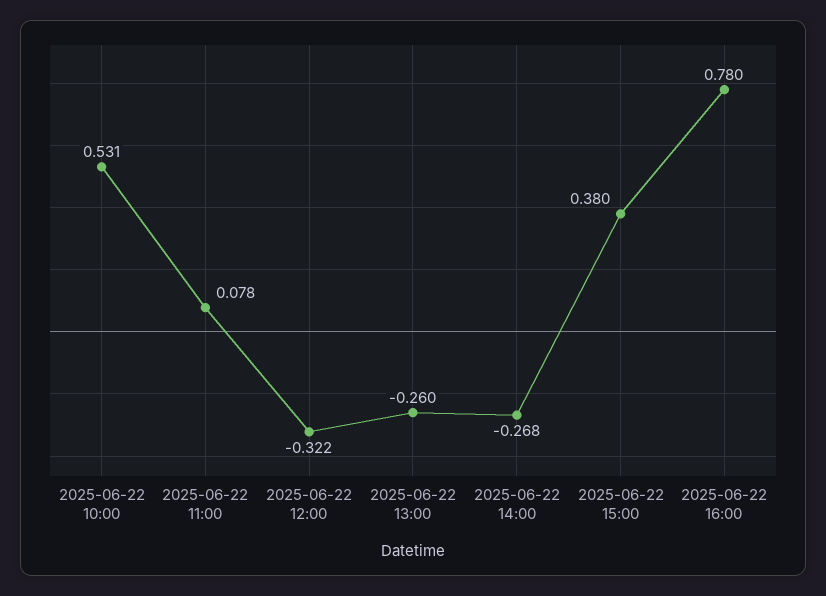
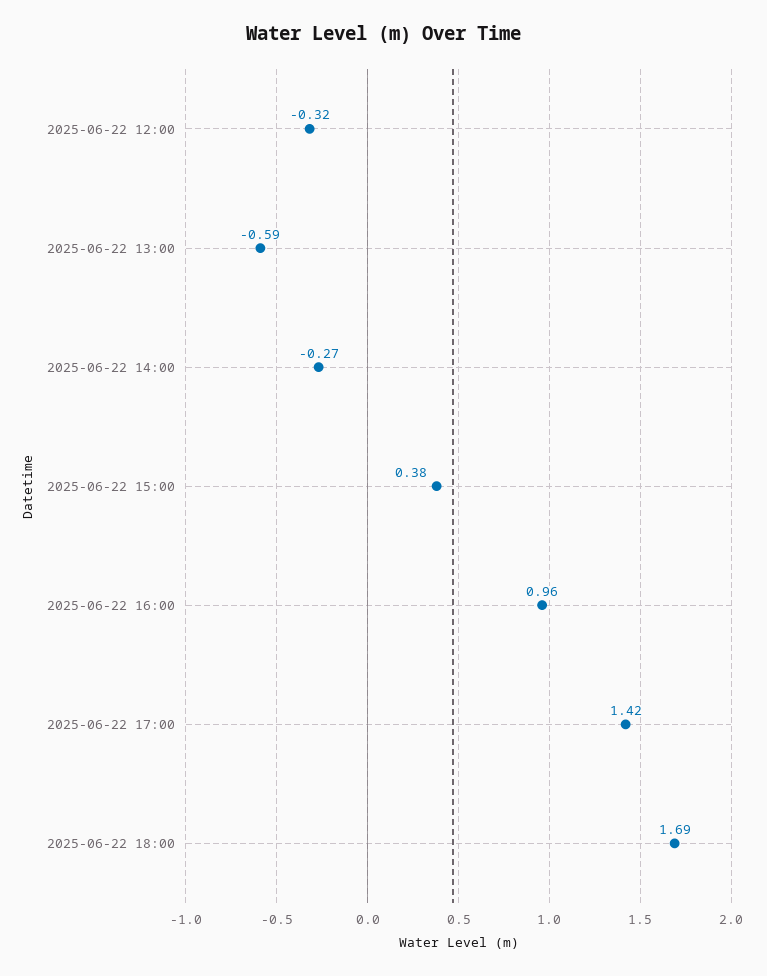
2025-06-22 10:00: 0.531 -> none
2025-06-22 11:00: 0.078 -> none
2025-06-22 13:00: -0.26 -> -0.59
2025-06-22 16:00: 0.78 -> 0.96
2025-06-22 17:00: none -> 1.42
2025-06-22 18:00: none -> 1.69

